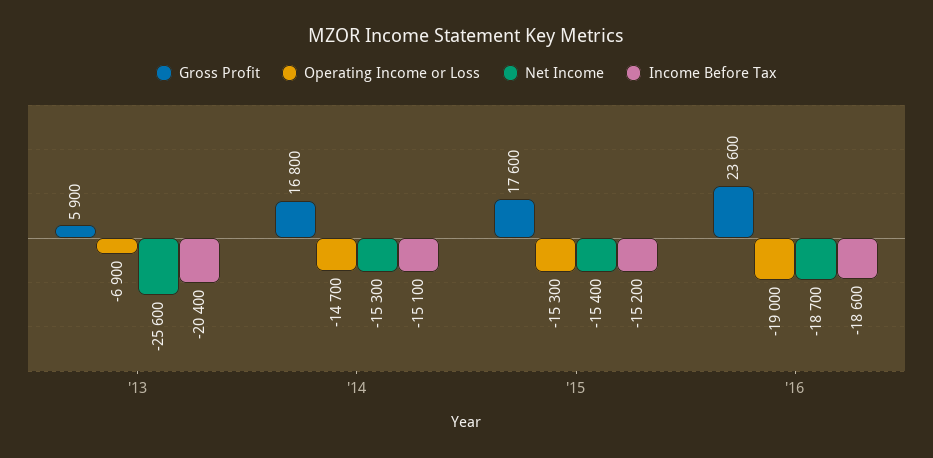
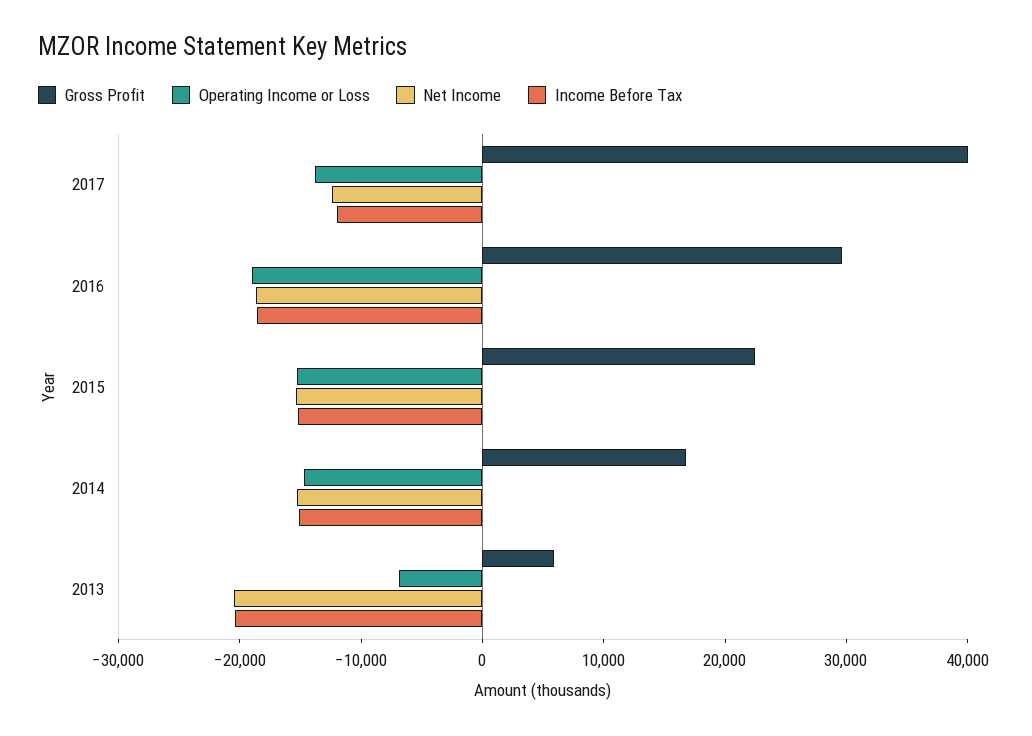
Net Income, '13: -25600 -> -20000
Gross Profit, '15: 17600 -> 22000
Gross Profit, '16: 23600 -> 30000
Gross Profit, 2017: none -> 40000
Operating Income or Loss, 2017: none -> -14000
Net Income, 2017: none -> -12000
Income Before Tax, 2017: none -> -12000

